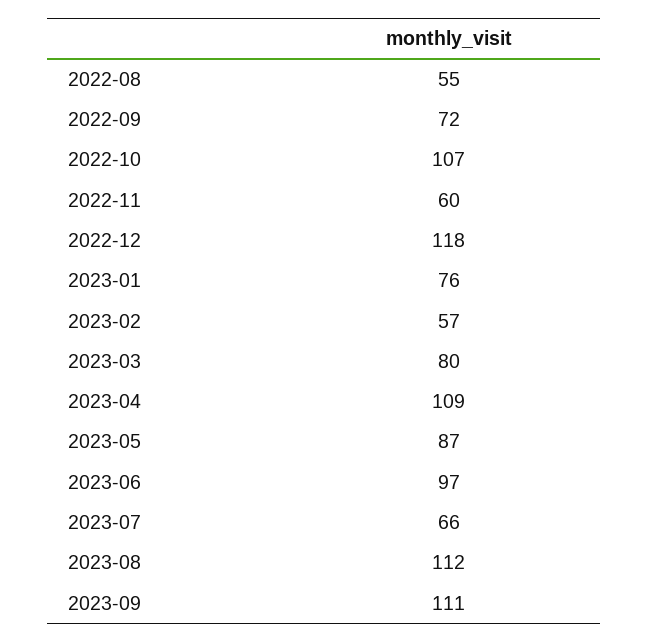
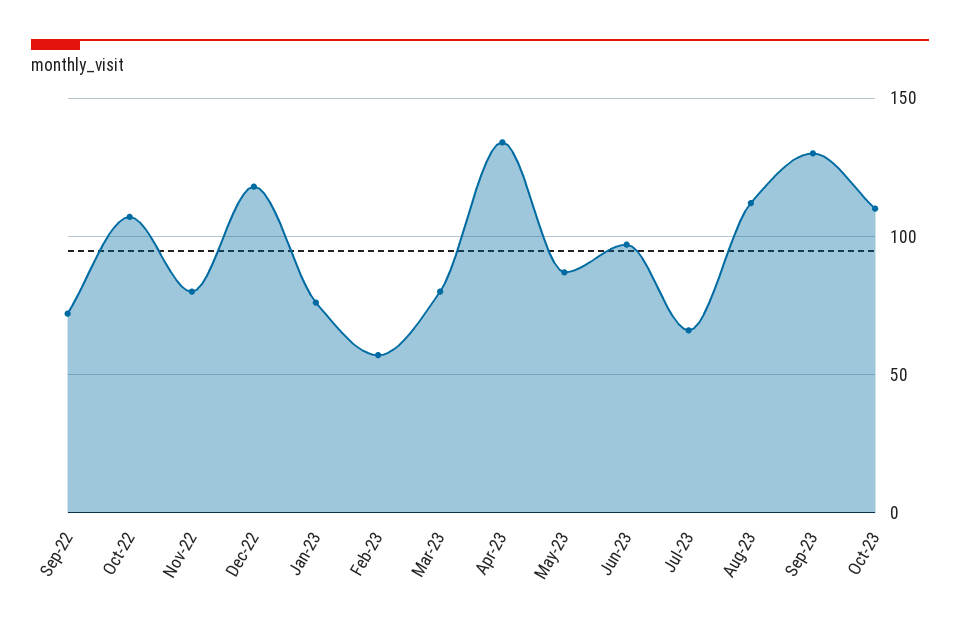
2022-08: 55 -> none
2022-11: 60 -> 80
2023-04: 109 -> 135
2023-09: 111 -> 130
Oct-23: none -> 110

